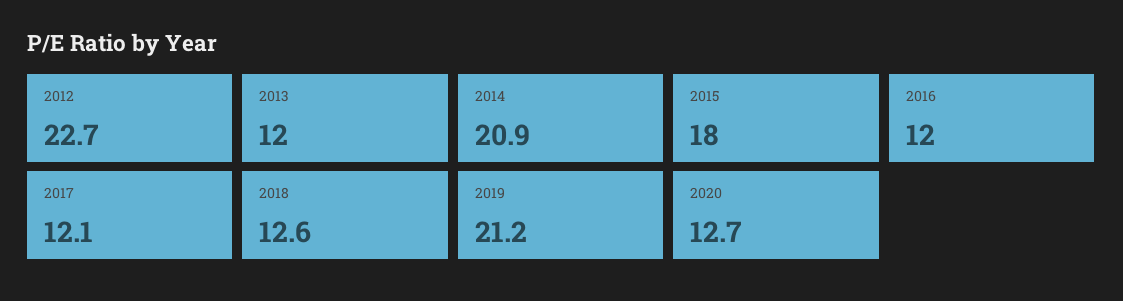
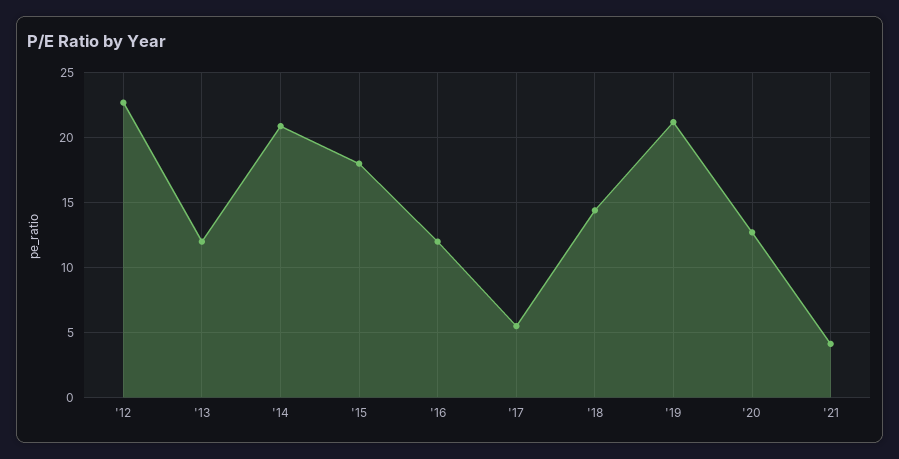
2017: 12.1 -> 5.5
2018: 12.6 -> 14.5
'21: none -> 4

